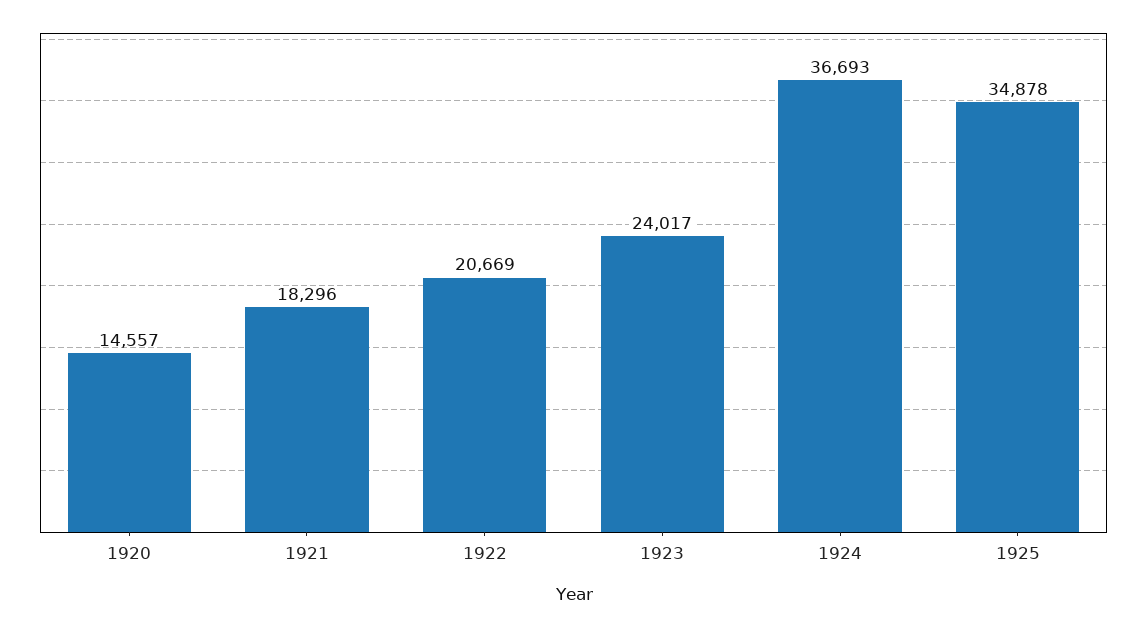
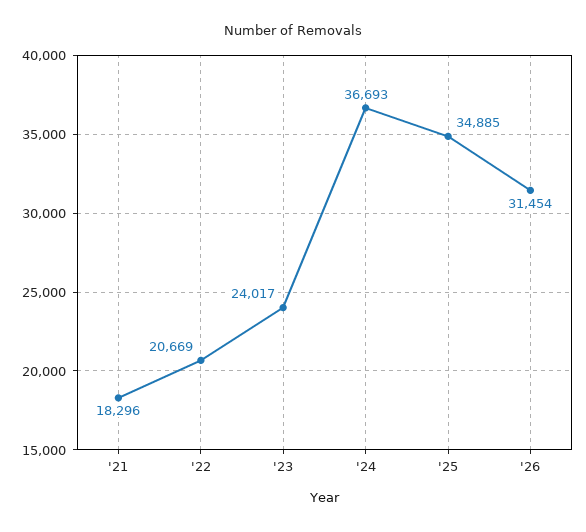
1920: 14557 -> none
1925: 34878 -> 34885
'26: none -> 31454

